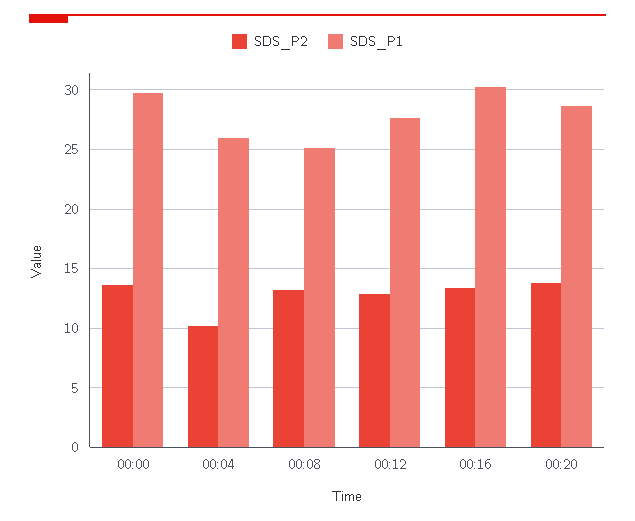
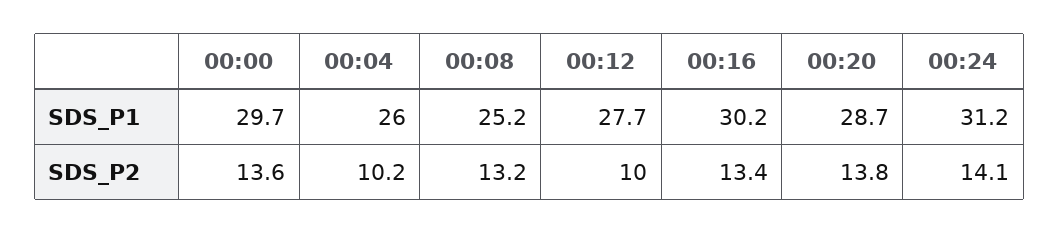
SDS_P2, 00:12: 13 -> 10
SDS_P1, 00:24: none -> 31.2
SDS_P2, 00:24: none -> 14.1

